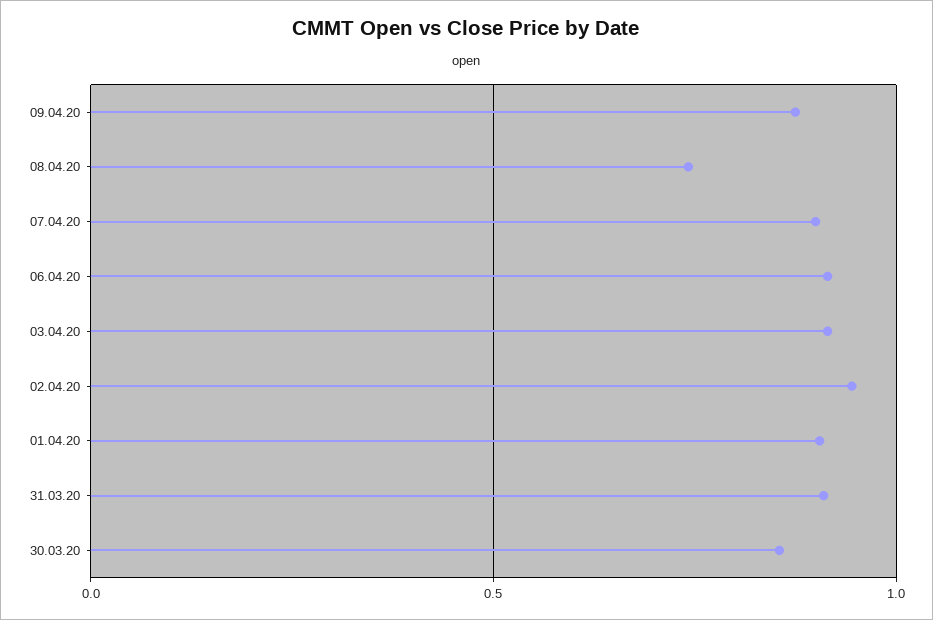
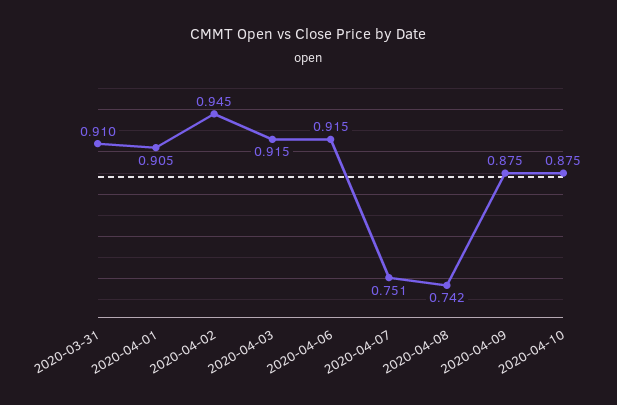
07.04.20: 0.9 -> 0.751
30.03.20: 0.85 -> none
2020-04-10: none -> 0.875

